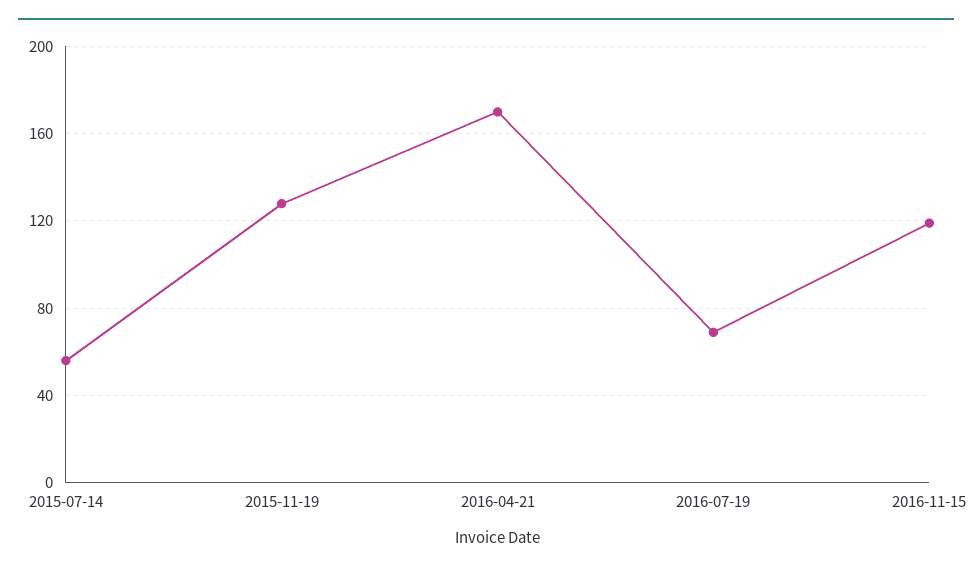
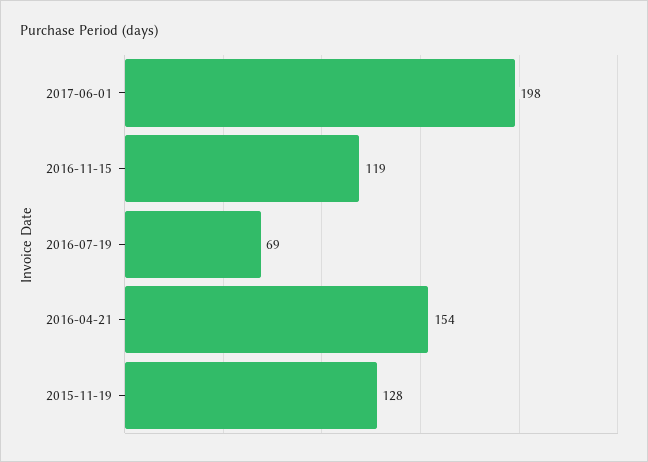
2015-07-14: 55 -> none
2016-04-21: 170 -> 154
2017-06-01: none -> 198

